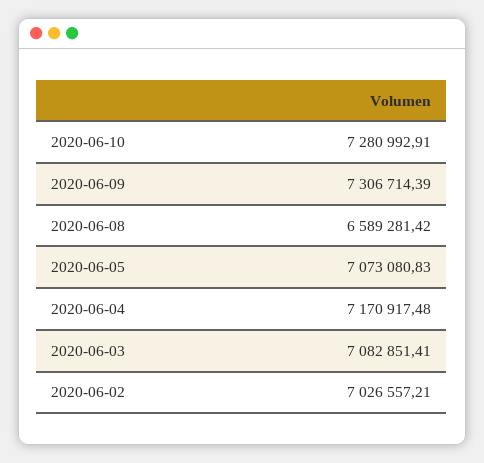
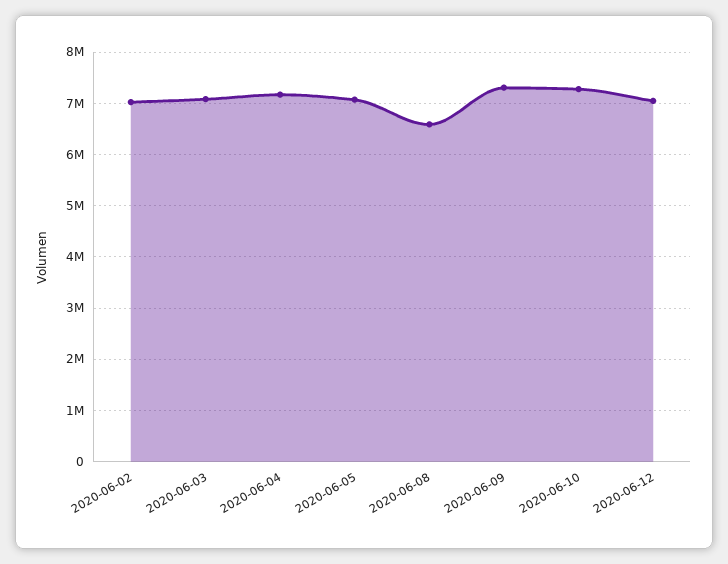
2020-06-12: none -> 7000000

